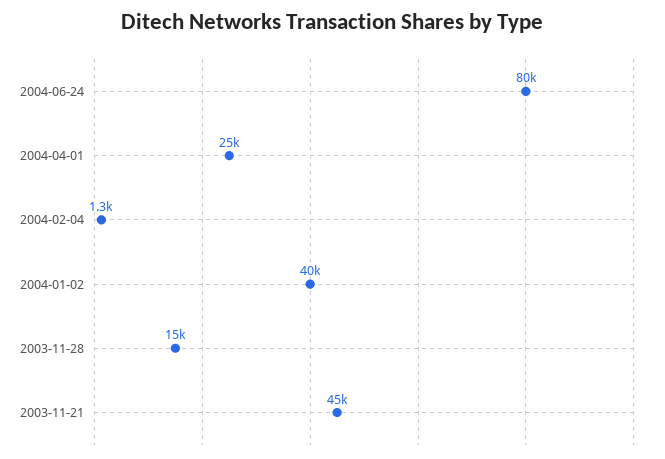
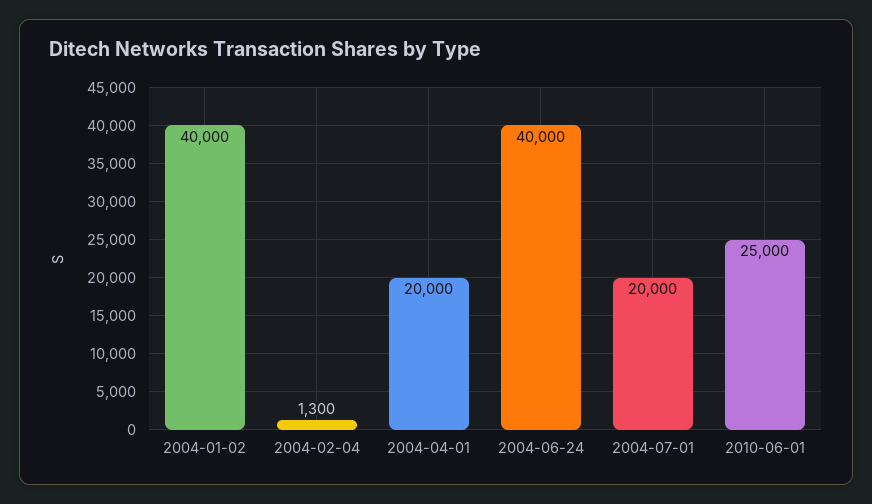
2004-06-24: 80000 -> 40000
2004-04-01: 25000 -> 20000
2003-11-28: 15000 -> none
2003-11-21: 45000 -> none
2004-07-01: none -> 20000
2010-06-01: none -> 25000

